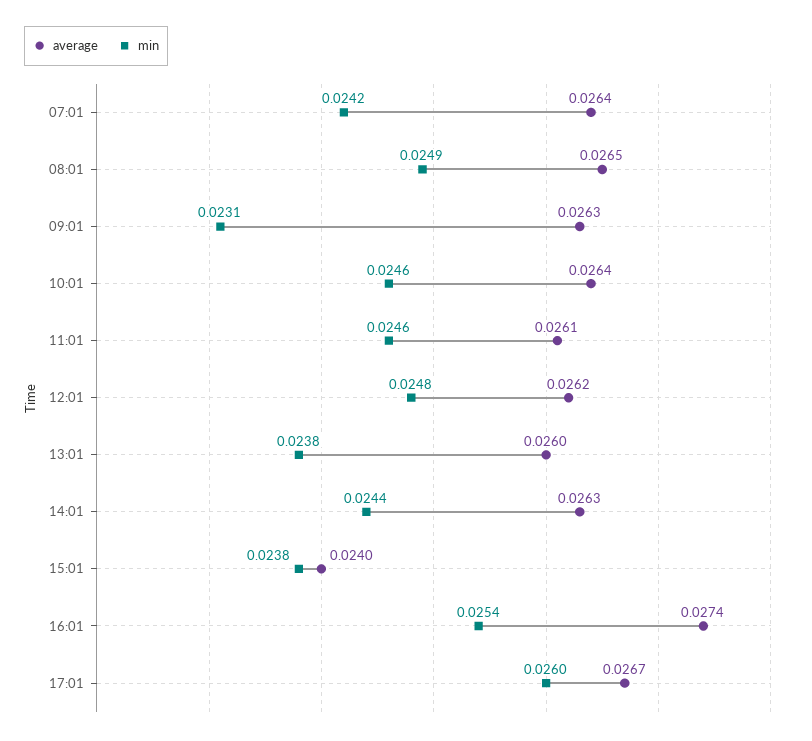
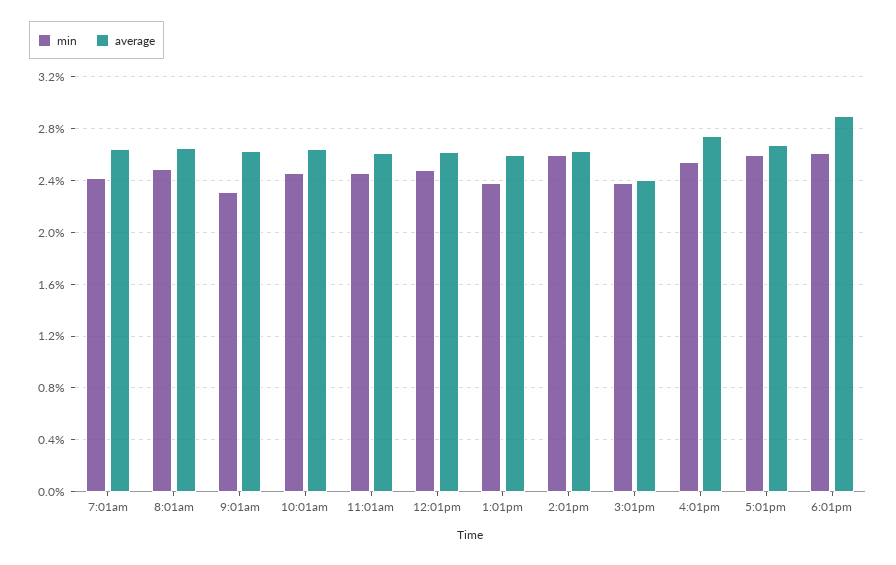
min, 14:01: 0.0244 -> 0.026
min, 6:01pm: none -> 0.026
average, 6:01pm: none -> 0.029

